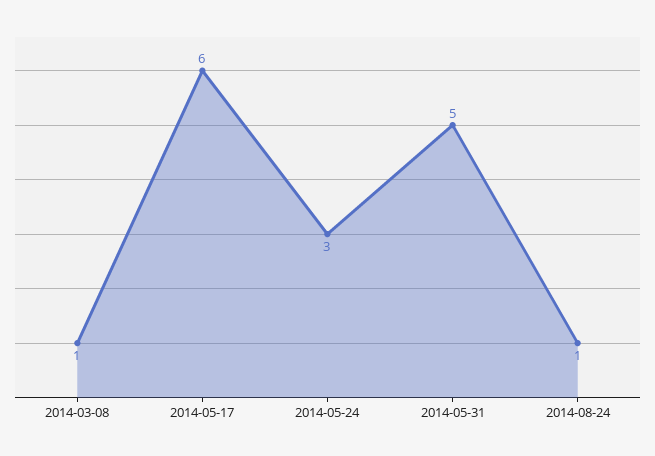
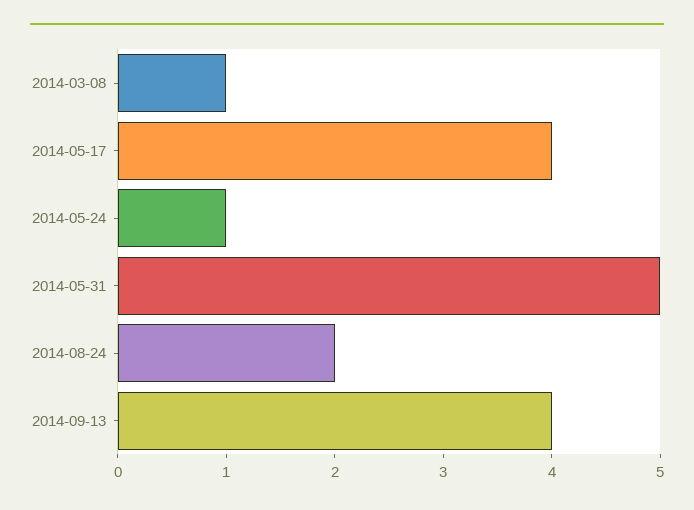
2014-05-17: 6 -> 4
2014-05-24: 3 -> 1
2014-08-24: 1 -> 2
2014-09-13: none -> 4

